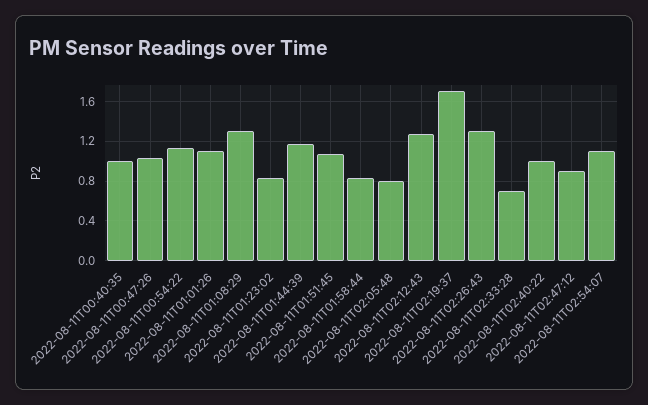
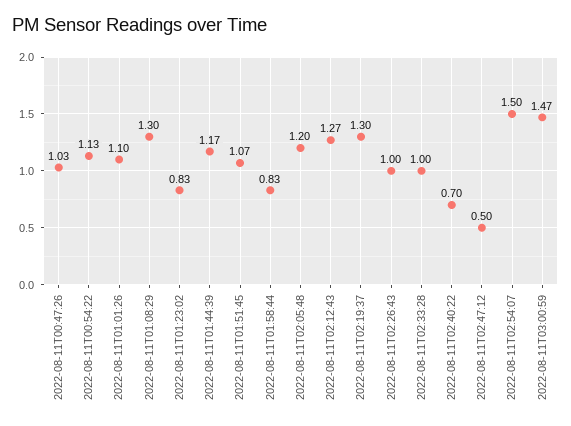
2022-08-11T00:40:35: 1 -> none
2022-08-11T02:05:48: 0.8 -> 1.2
2022-08-11T02:19:37: 1.7 -> 1.3
2022-08-11T02:26:43: 1.3 -> 1
2022-08-11T02:33:28: 0.7 -> 1
2022-08-11T02:40:22: 1 -> 0.7
2022-08-11T02:47:12: 0.9 -> 0.5
2022-08-11T02:54:07: 1.1 -> 1.5
2022-08-11T03:00:59: none -> 1.47

